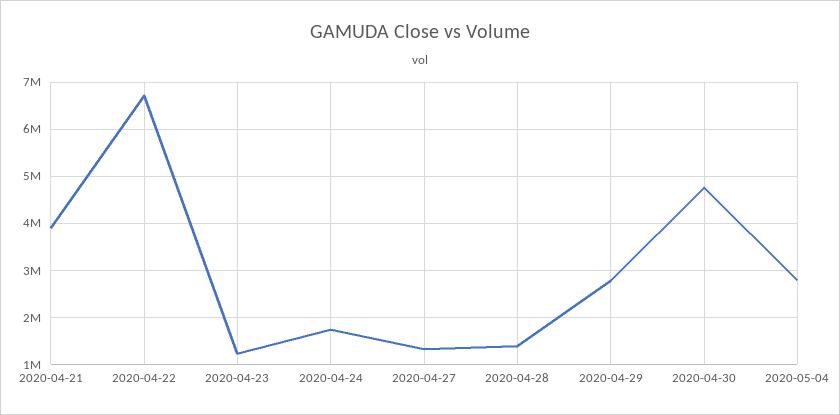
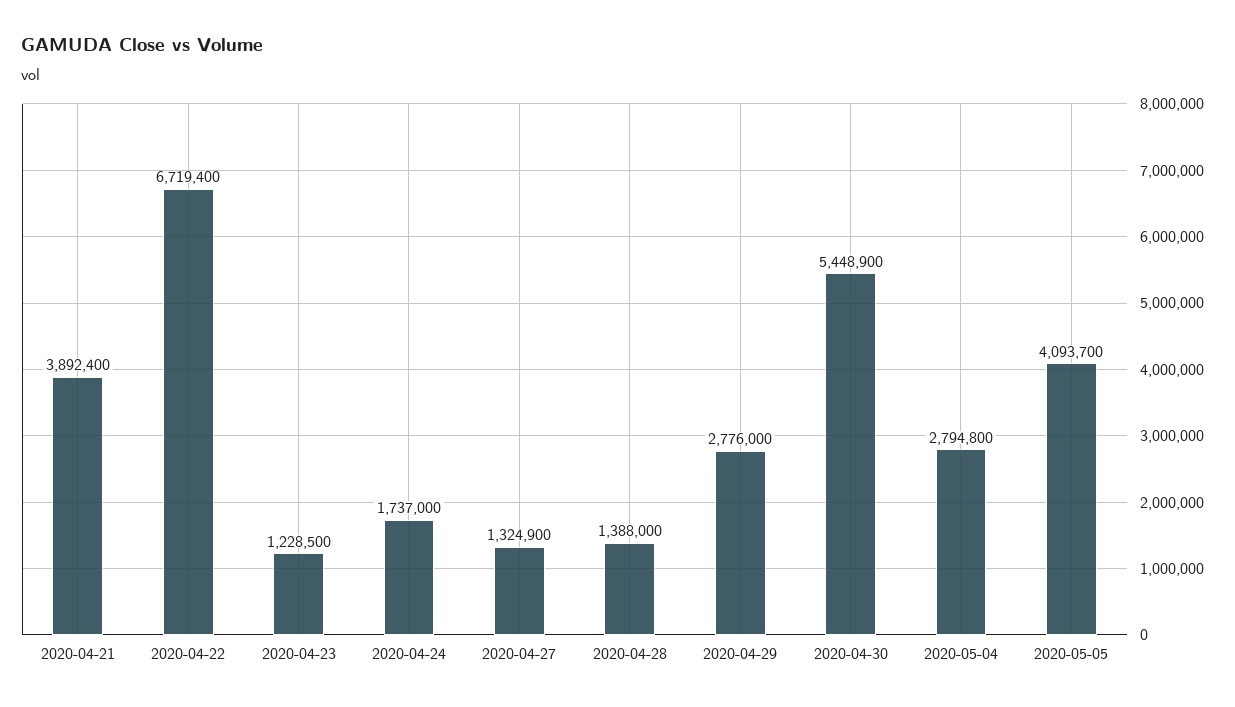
2020-04-30: 4800000 -> 5448900
2020-05-05: none -> 4093700

